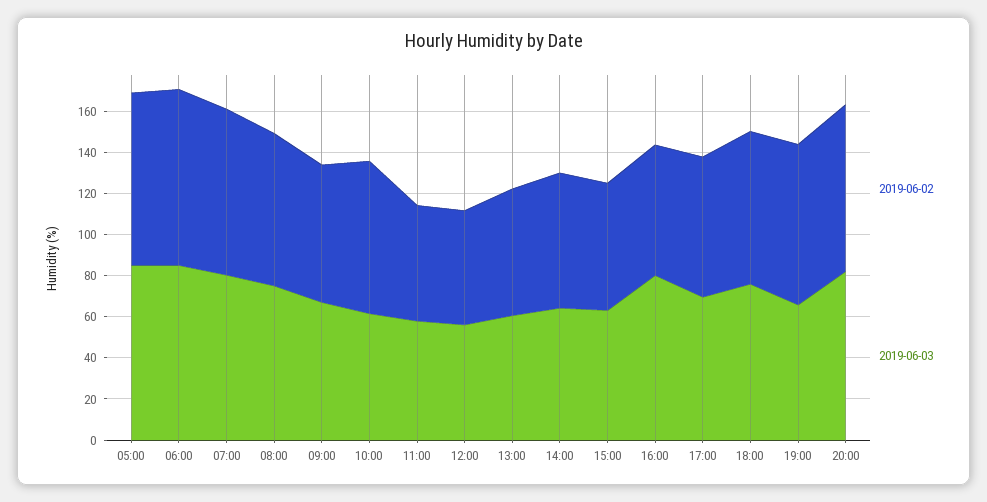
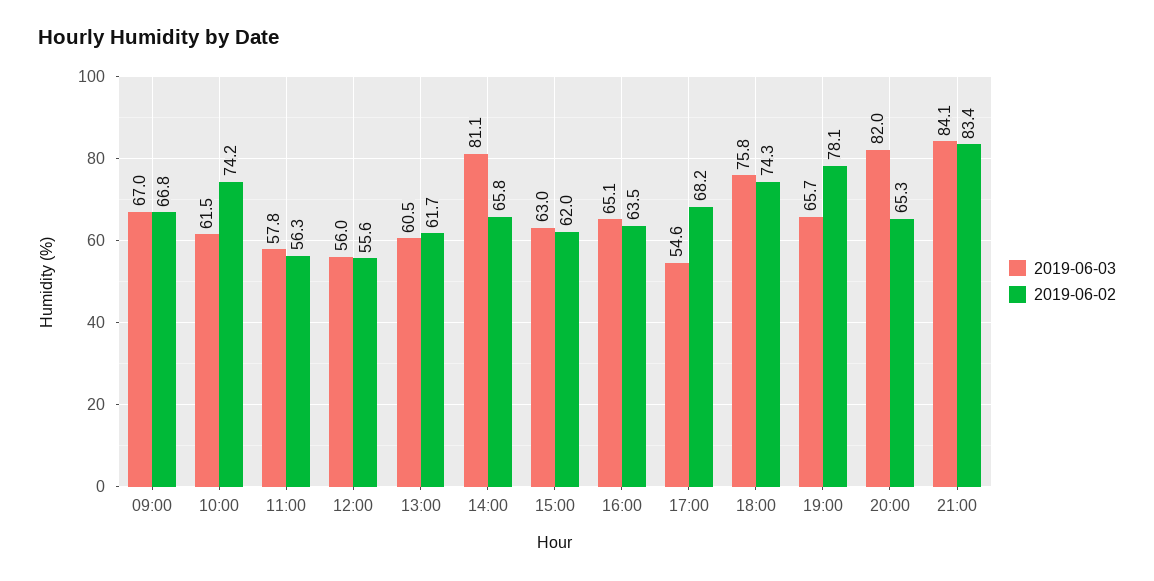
2019-06-02, 05:00: 85 -> none
2019-06-03, 05:00: 85 -> none
2019-06-02, 06:00: 85 -> none
2019-06-03, 06:00: 85 -> none
2019-06-02, 07:00: 80 -> none
2019-06-03, 07:00: 80 -> none
2019-06-02, 08:00: 75 -> none
2019-06-03, 08:00: 75 -> none
2019-06-03, 14:00: 65 -> 81.1
2019-06-03, 16:00: 80 -> 65.1
2019-06-03, 17:00: 70 -> 54.6
2019-06-02, 20:00: 80 -> 65.3
2019-06-03, 21:00: none -> 84.1
2019-06-02, 21:00: none -> 83.4

